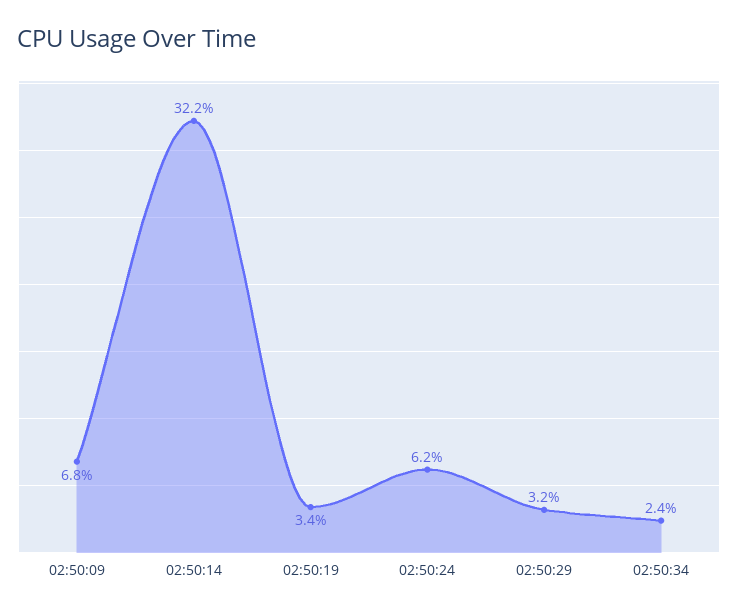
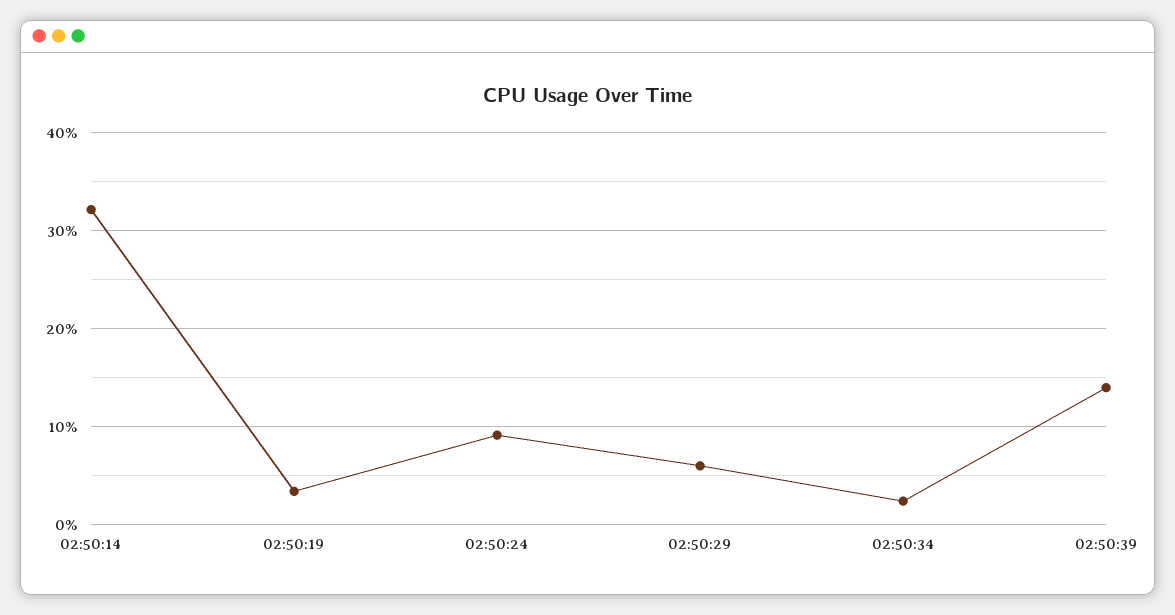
02:50:09: 6.8 -> none
02:50:24: 6.2 -> 9
02:50:29: 3.2 -> 6
02:50:39: none -> 14

